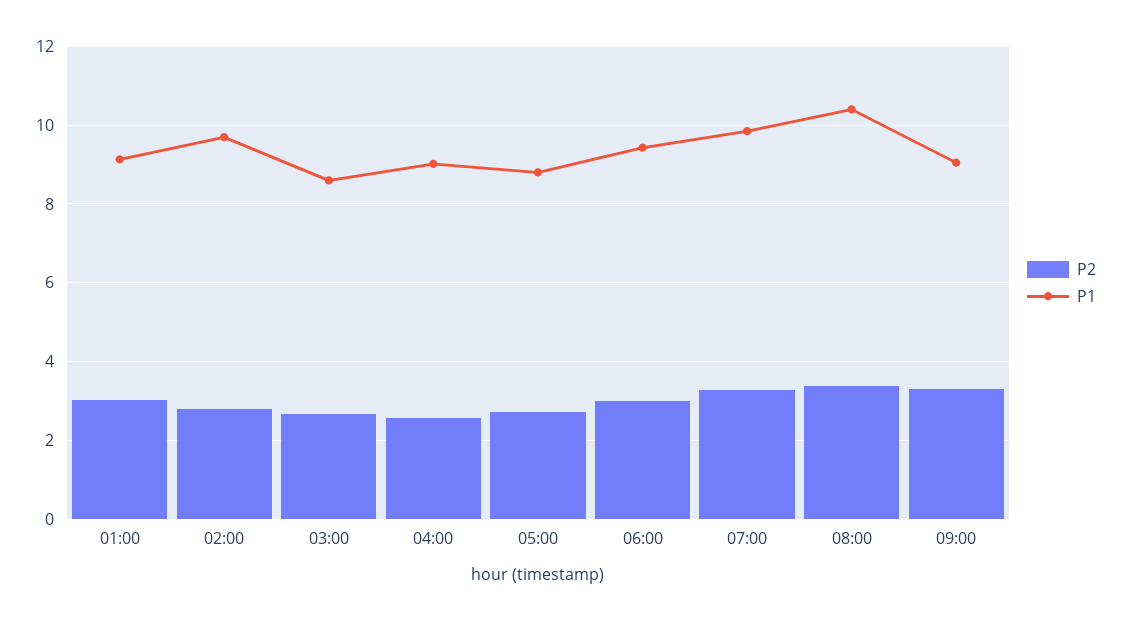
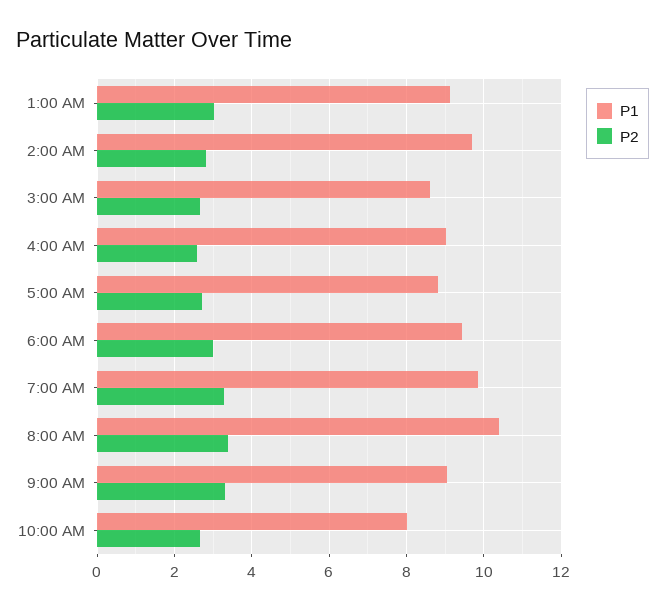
P1, 10:00 AM: none -> 8
P2, 10:00 AM: none -> 2.6

